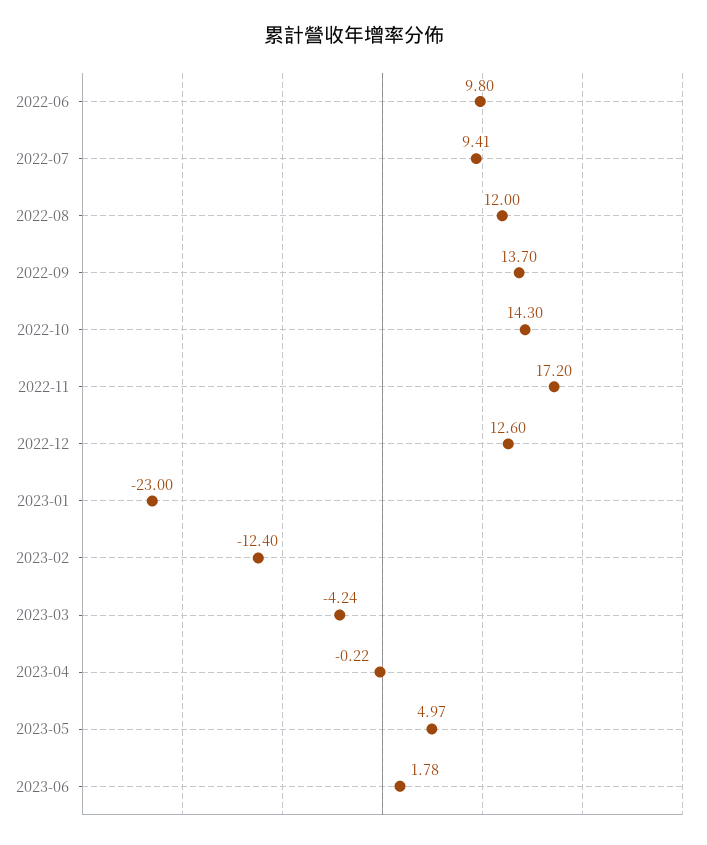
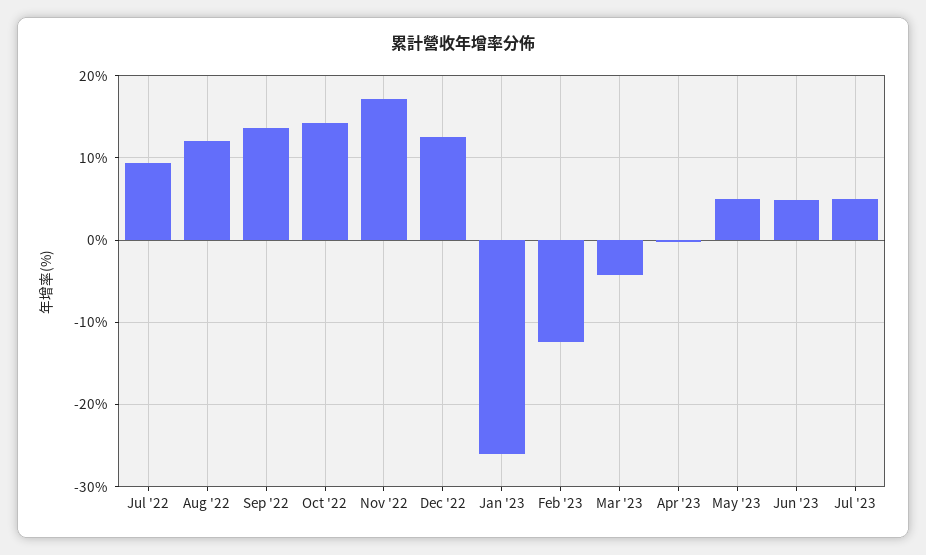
2022-06: 9.8 -> none
2023-01: -23 -> -26
2023-06: 1.78 -> 5
Jul '23: none -> 5

